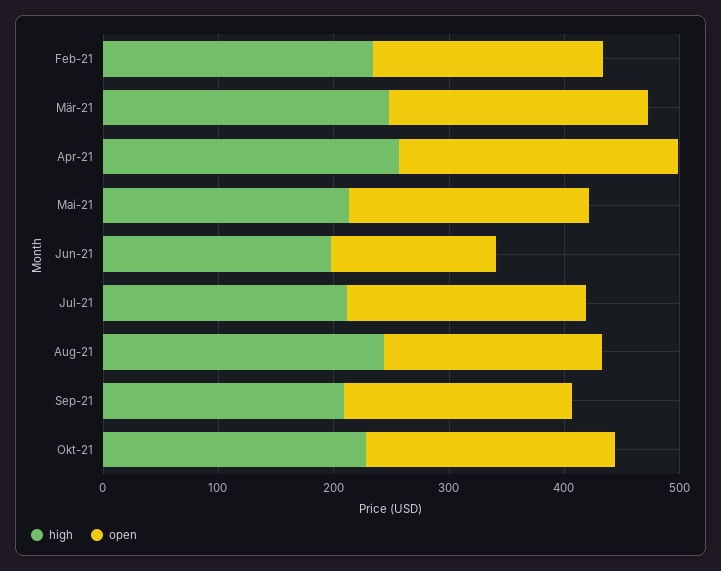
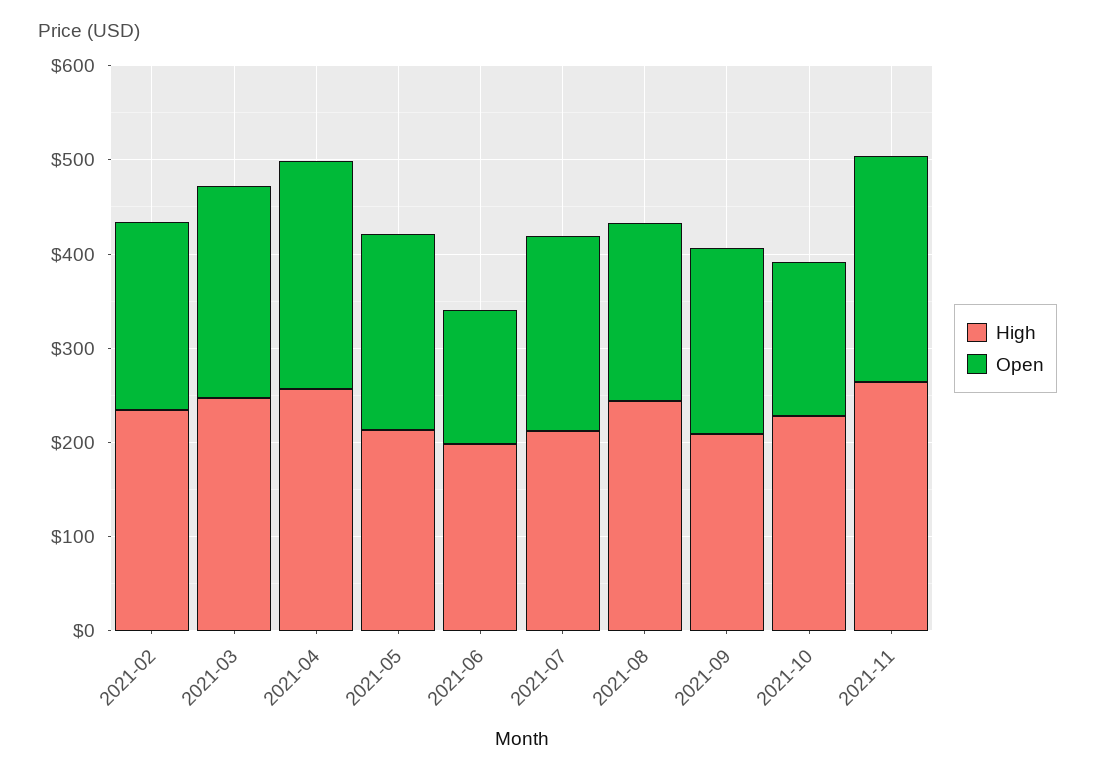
open, Okt-21: 220 -> 160
high, 2021-11: none -> 260
open, 2021-11: none -> 240

